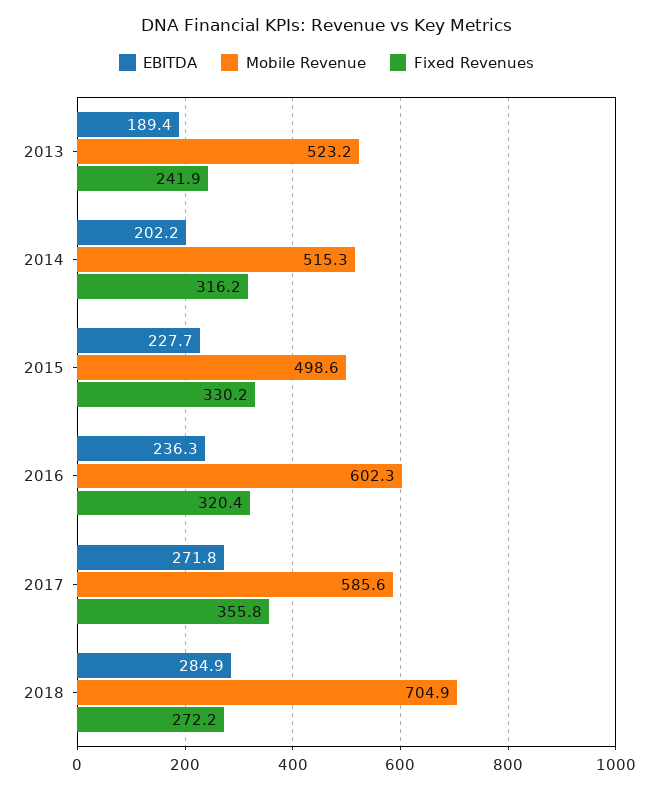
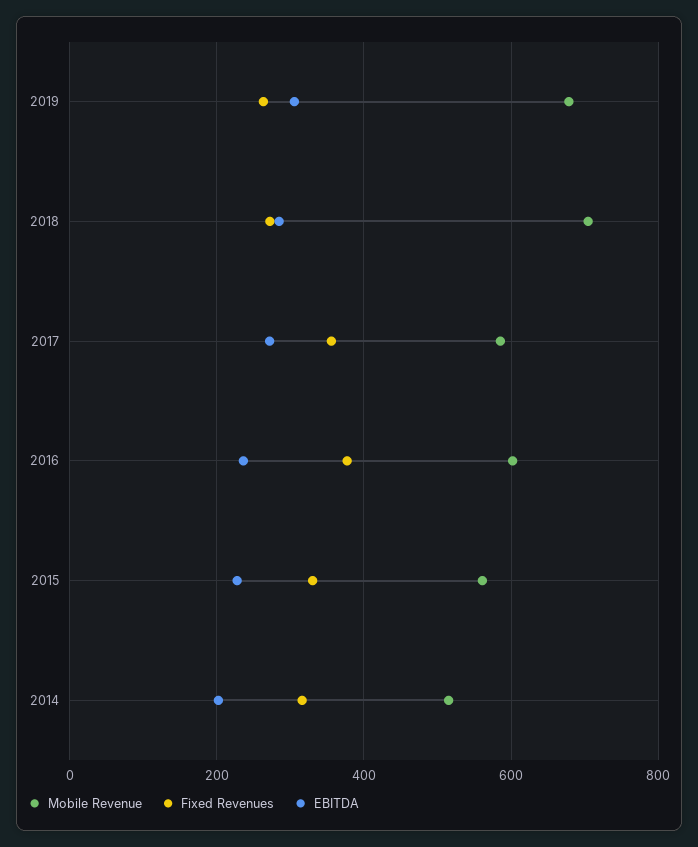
EBITDA, 2013: 189.4 -> none
Mobile Revenue, 2013: 523.2 -> none
Fixed Revenues, 2013: 241.9 -> none
Mobile Revenue, 2015: 498.6 -> 560
Fixed Revenues, 2016: 320.4 -> 380
Mobile Revenue, 2019: none -> 680
Fixed Revenues, 2019: none -> 260
EBITDA, 2019: none -> 300

